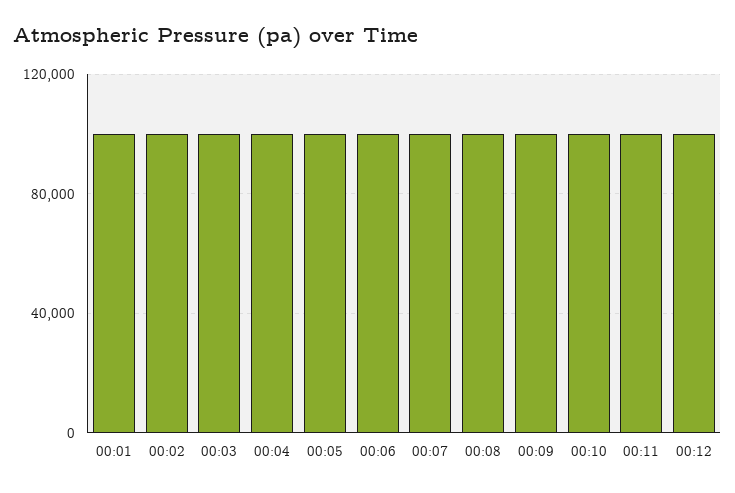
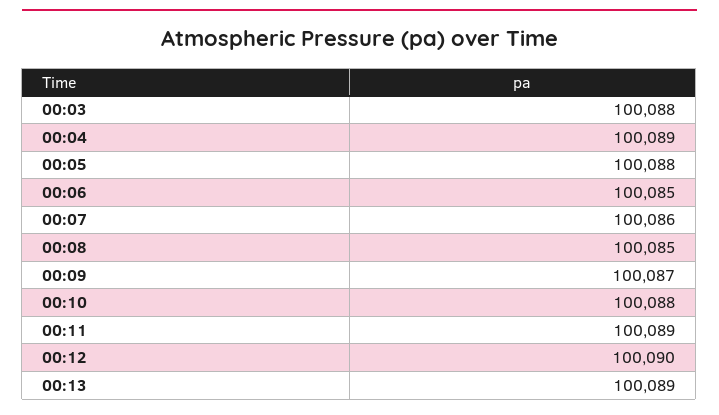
00:01: 100000 -> none
00:02: 100000 -> none
00:13: none -> 100089

